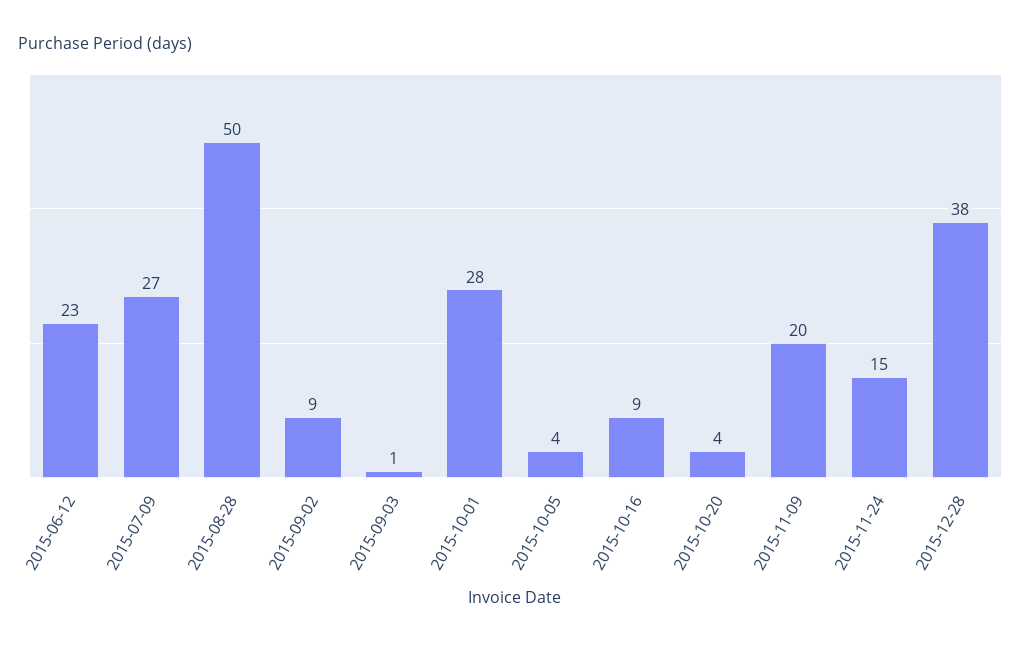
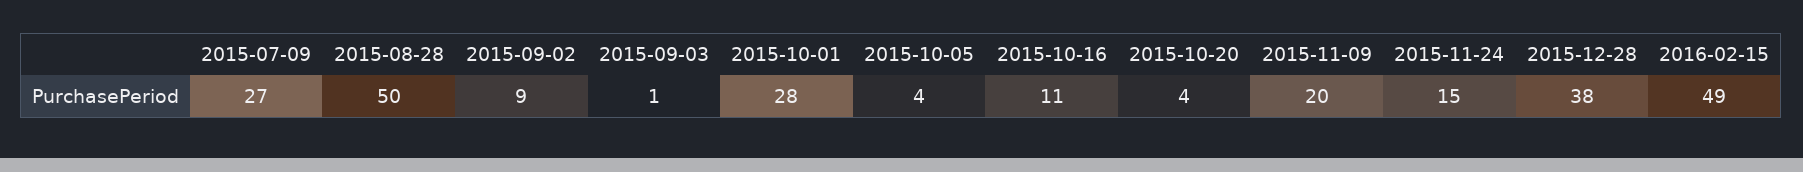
2015-06-12: 23 -> none
2015-10-16: 9 -> 11
2016-02-15: none -> 49

